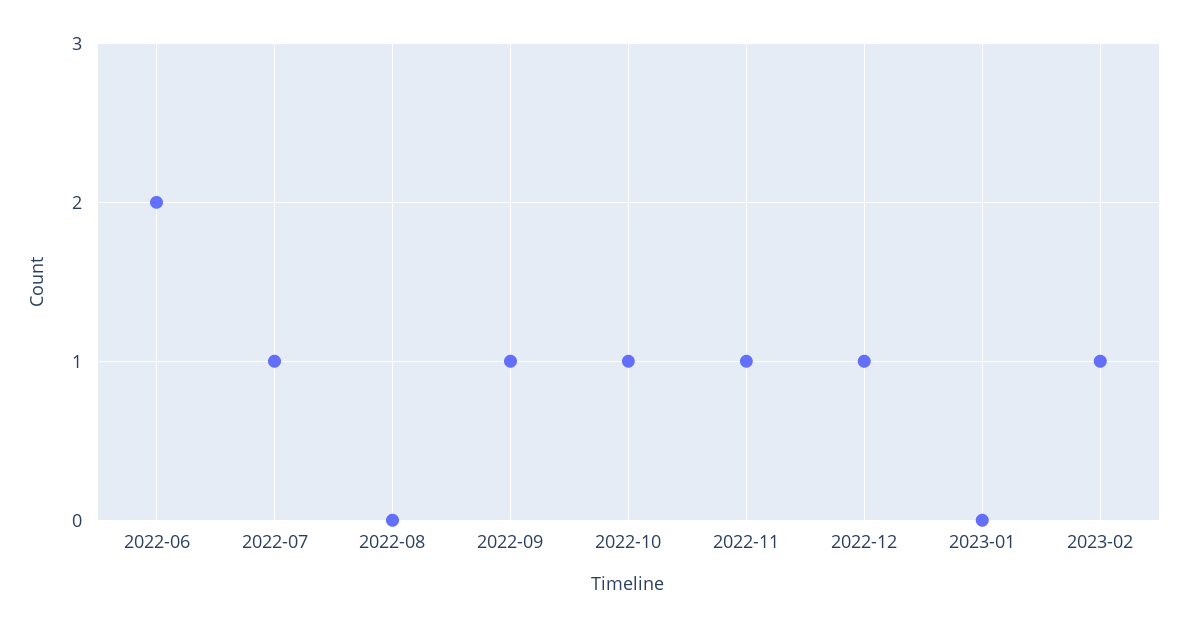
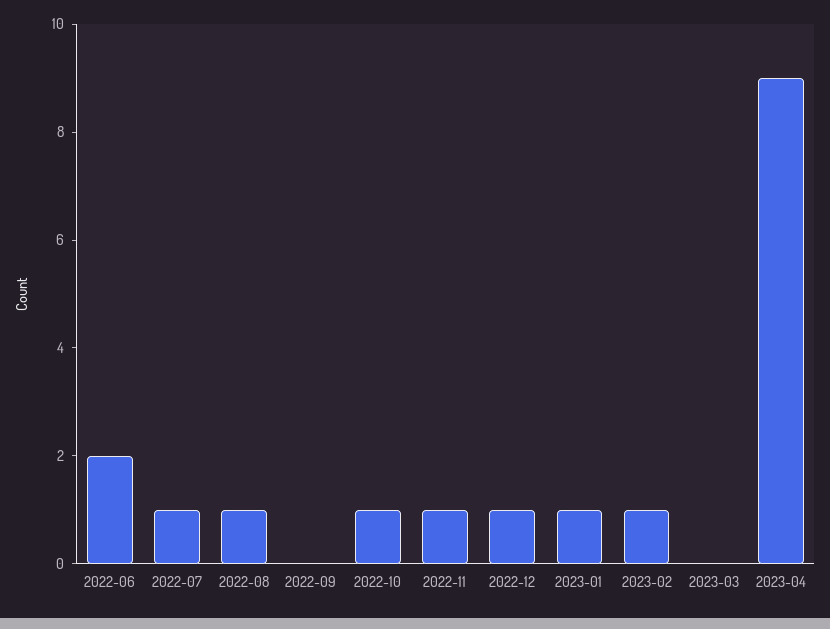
2022-08: 0 -> 1
2022-09: 1 -> 0
2023-01: 0 -> 1
2023-03: none -> 0
2023-04: none -> 9

